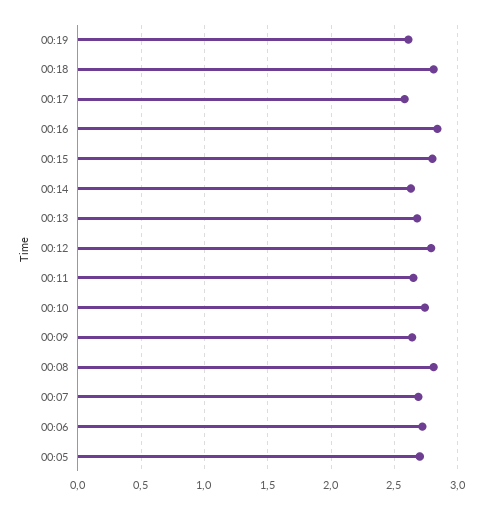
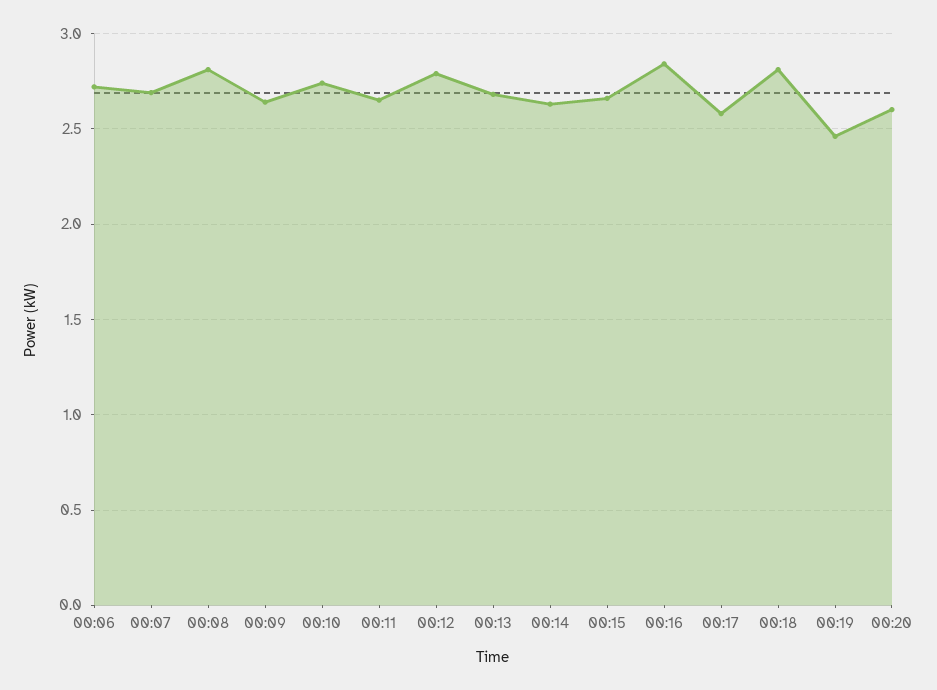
00:19: 2.6 -> 2.45
00:15: 2.8 -> 2.65
00:05: 2.7 -> none
00:20: none -> 2.6

